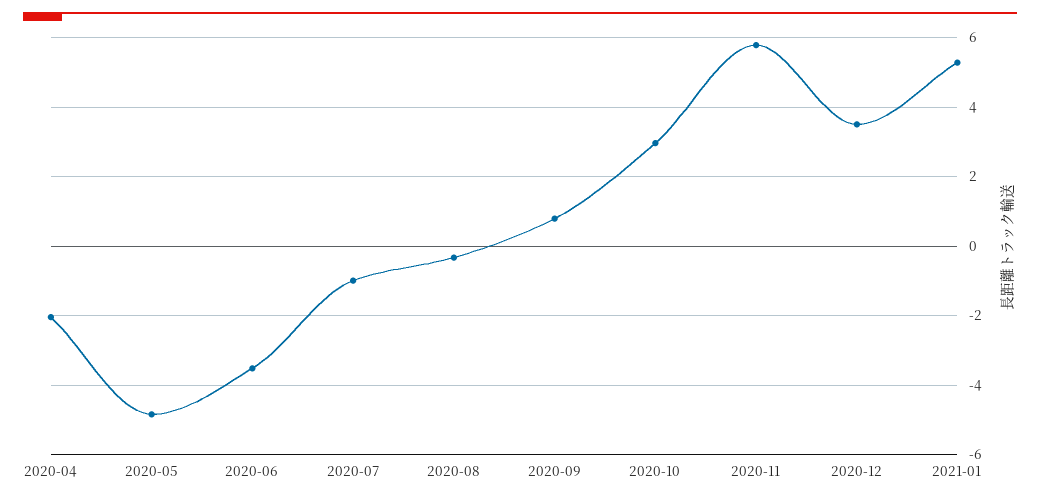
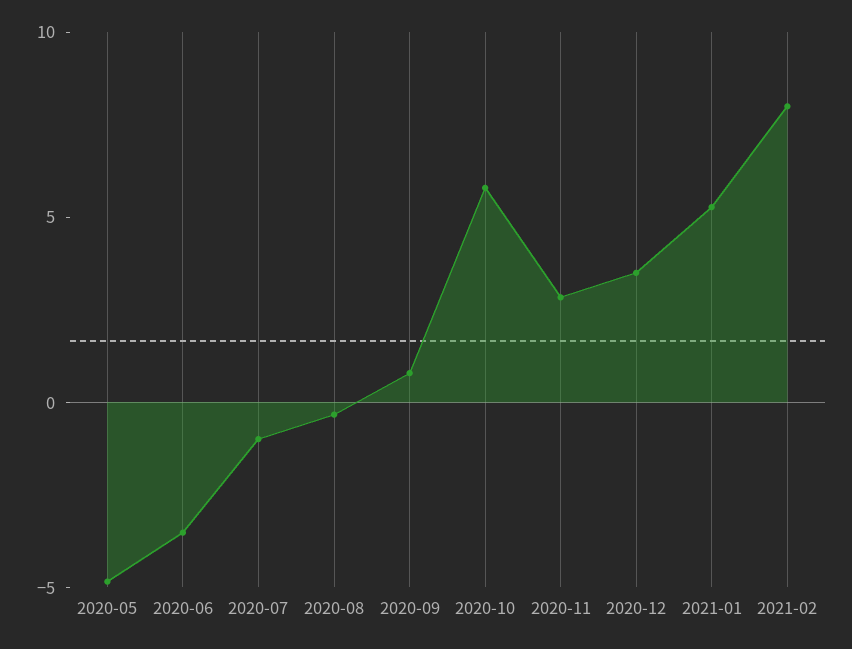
2020-04: -2 -> none
2020-10: 3 -> 6
2020-11: 5.8 -> 3
2021-02: none -> 8

